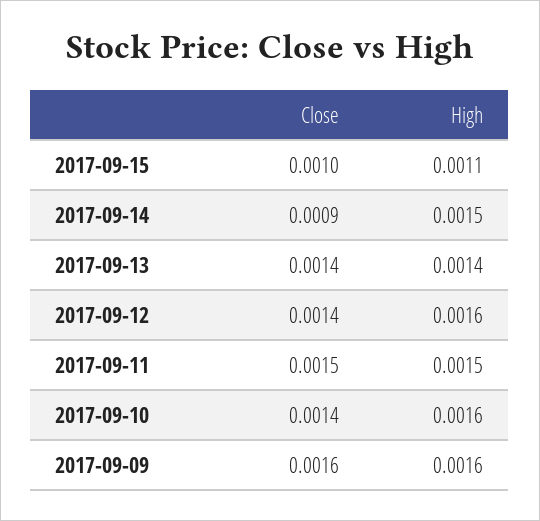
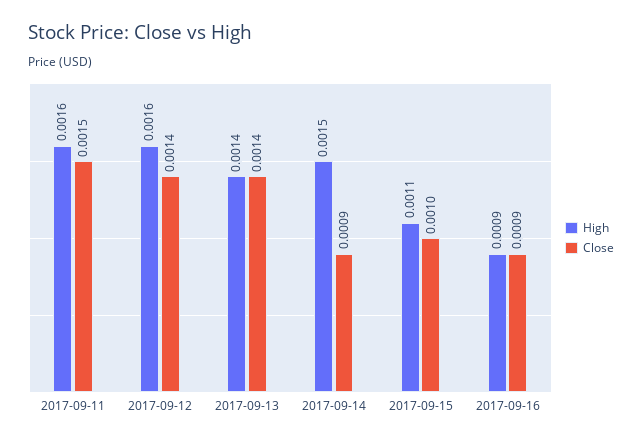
High, 2017-09-11: 0.0015 -> 0.0016
Close, 2017-09-10: 0.0014 -> none
High, 2017-09-10: 0.0016 -> none
Close, 2017-09-09: 0.0016 -> none
High, 2017-09-09: 0.0016 -> none
High, 2017-09-16: none -> 0.0009
Close, 2017-09-16: none -> 0.0009

